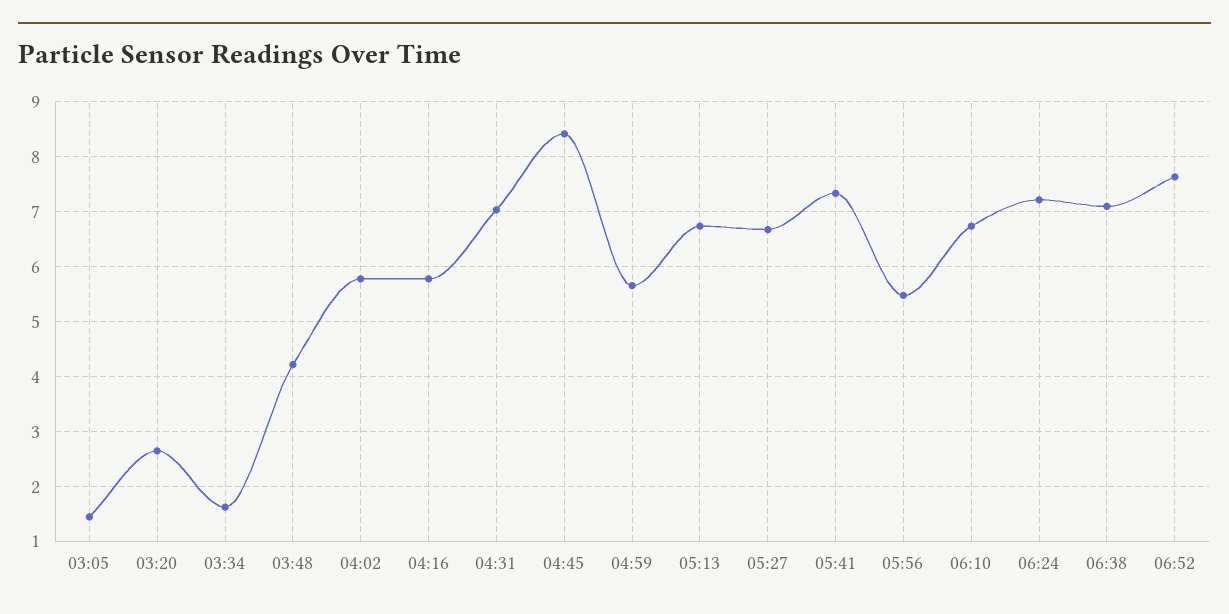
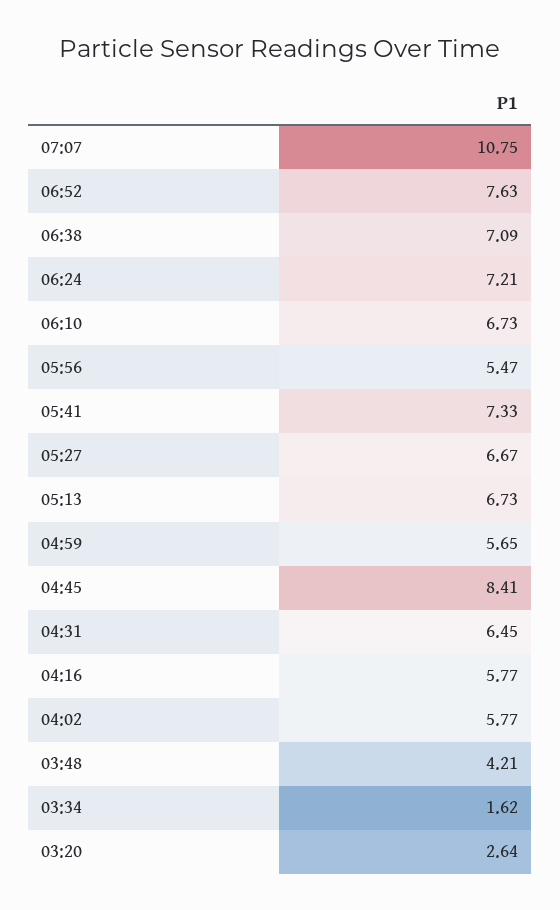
03:05: 1.4 -> none
04:31: 7 -> 6.45
07:07: none -> 10.75

